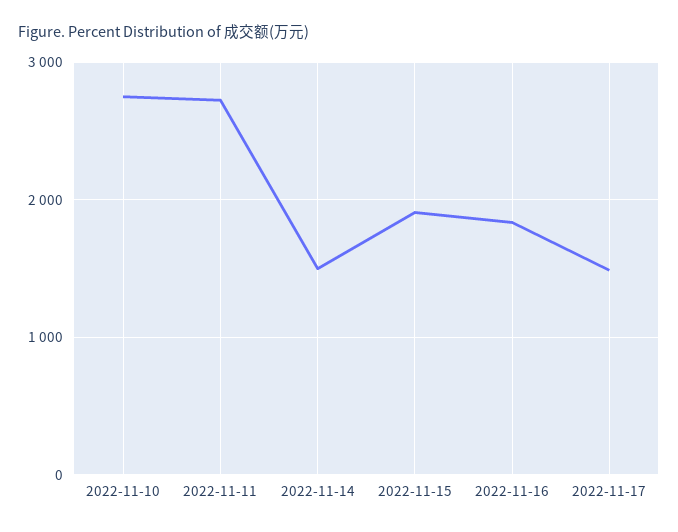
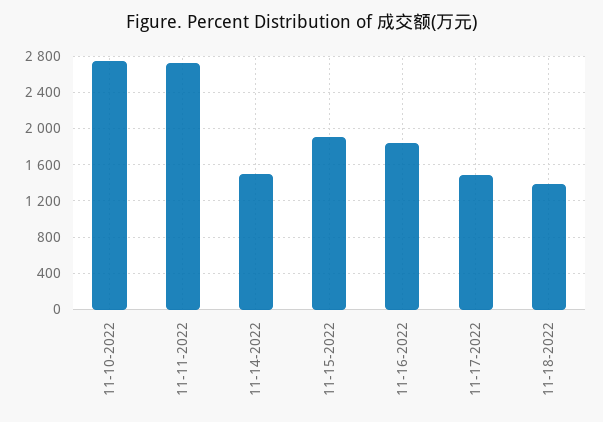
11-18-2022: none -> 1400

